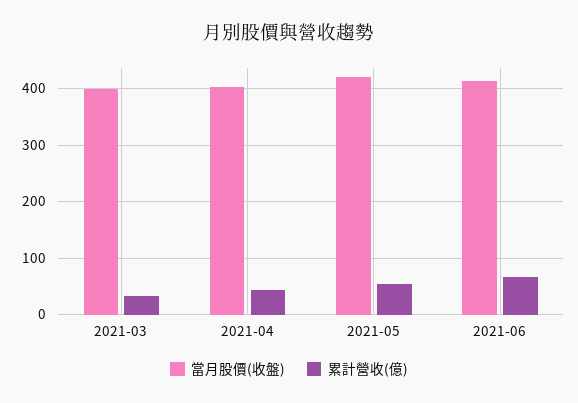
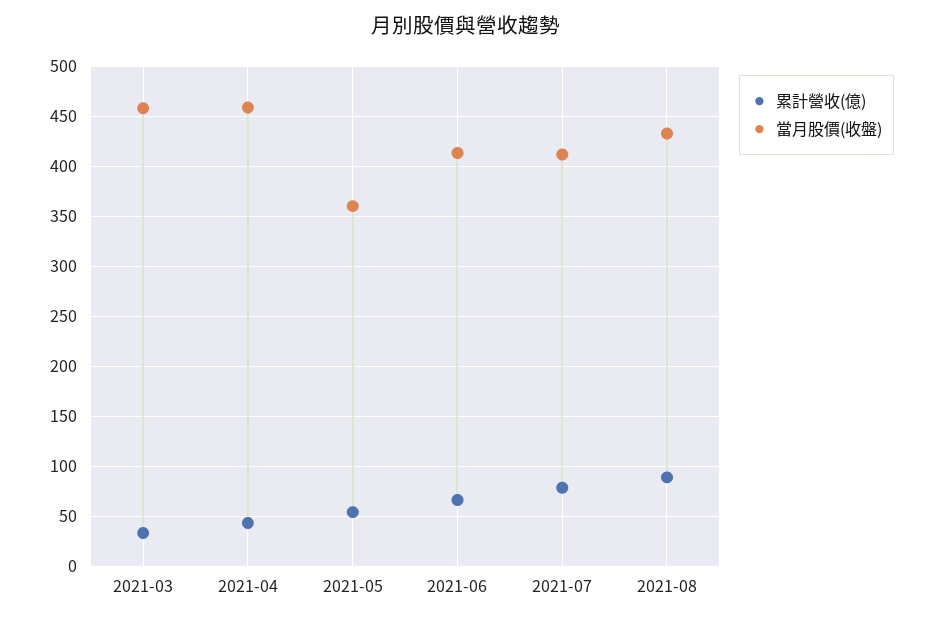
當月股價(收盤), 2021-03: 400 -> 460
當月股價(收盤), 2021-04: 400 -> 460
當月股價(收盤), 2021-05: 420 -> 360
累計營收(億), 2021-07: none -> 80
當月股價(收盤), 2021-07: none -> 410
累計營收(億), 2021-08: none -> 90
當月股價(收盤), 2021-08: none -> 430

